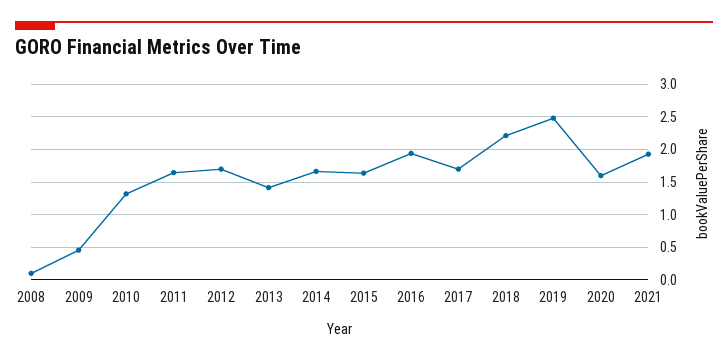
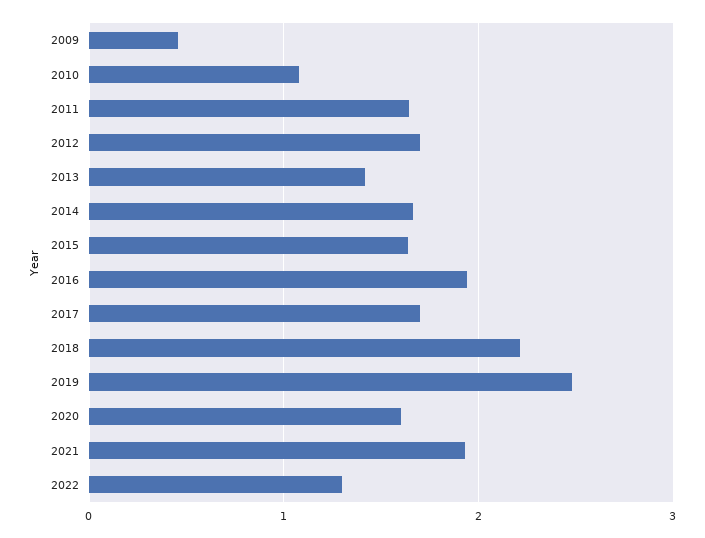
2008: 0.1 -> none
2010: 1.3 -> 1.1
2022: none -> 1.3

